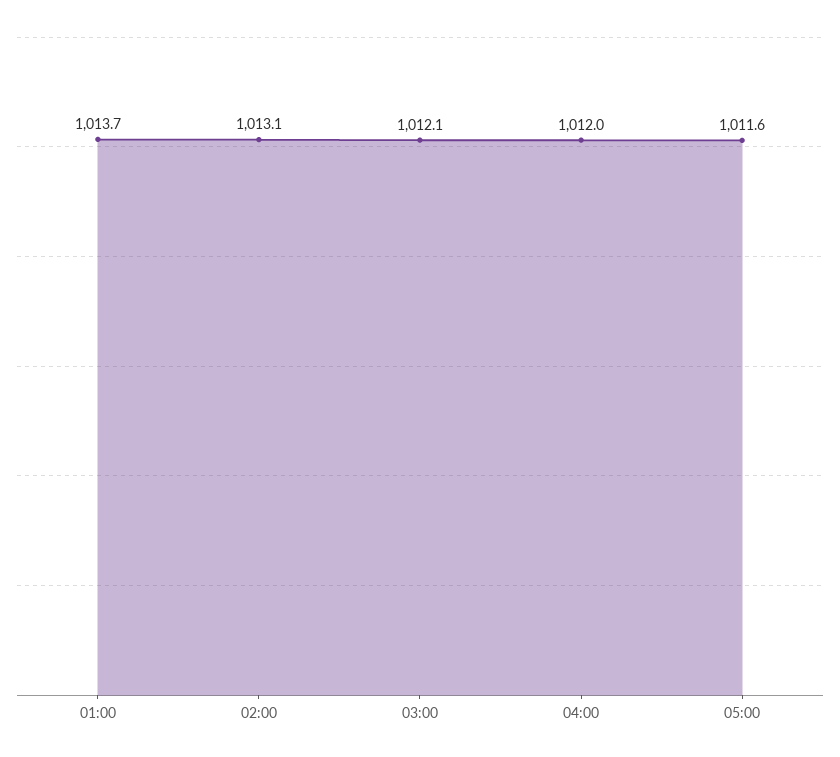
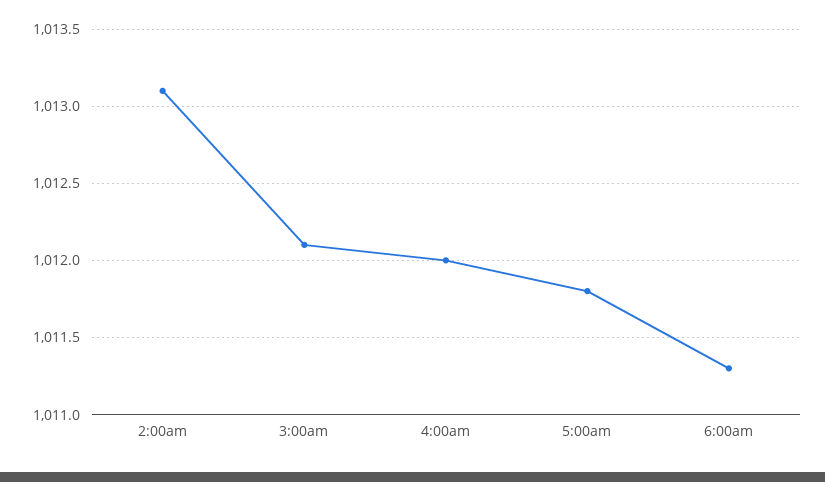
01:00: 1013.7 -> none
05:00: 1011.6 -> 1011.8
6:00am: none -> 1011.3

